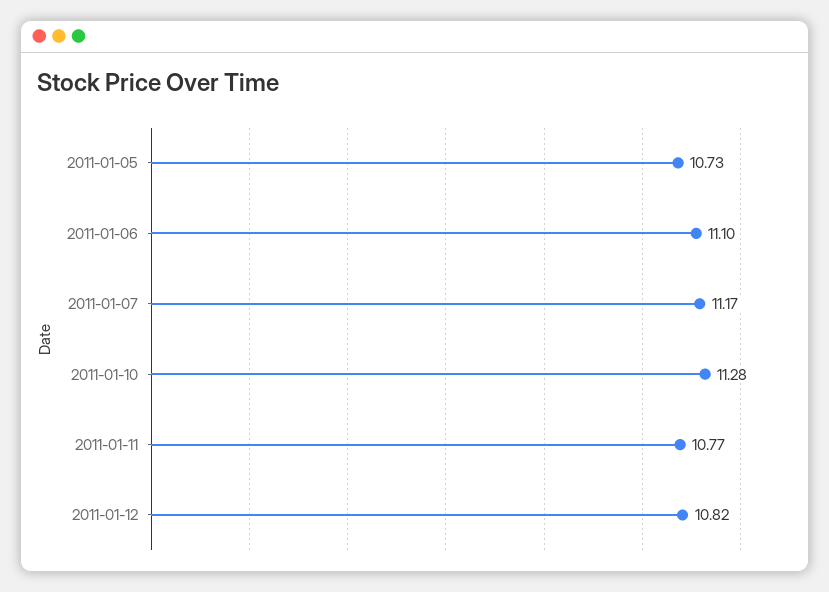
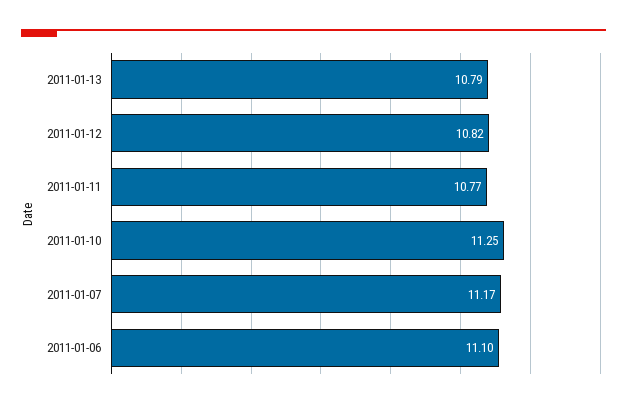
2011-01-05: 10.73 -> none
2011-01-10: 11.28 -> 11.25
2011-01-13: none -> 10.79

